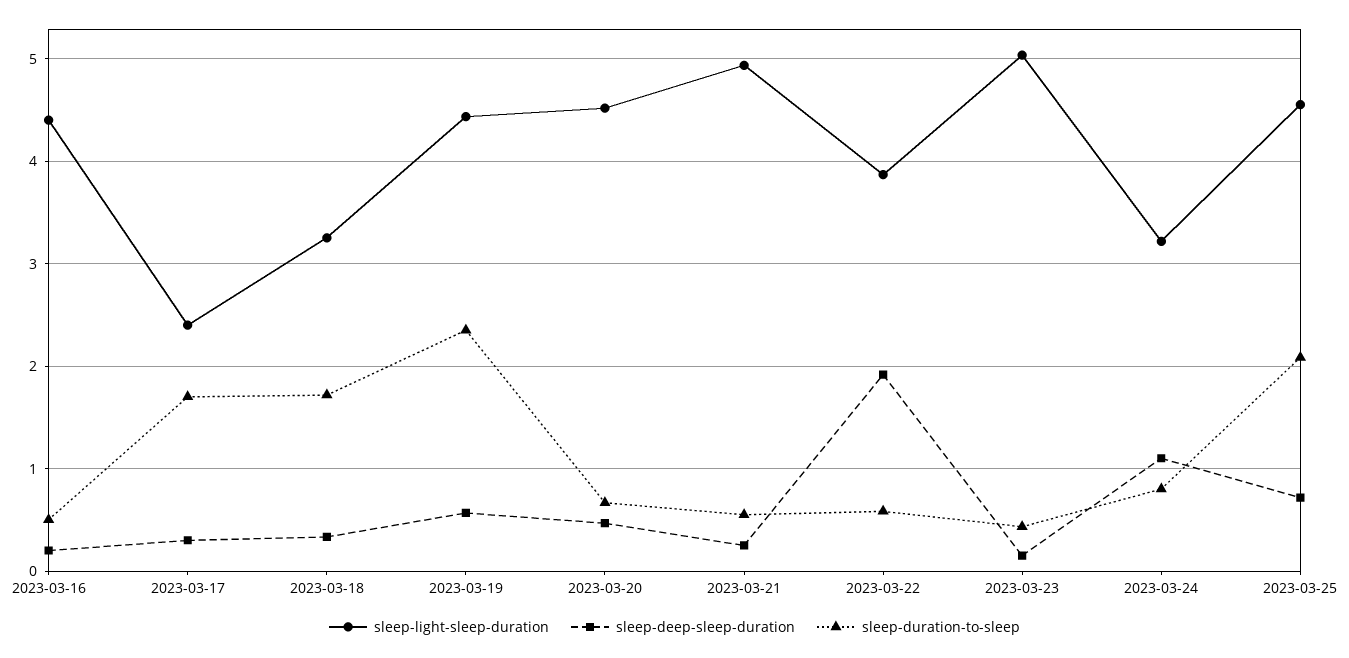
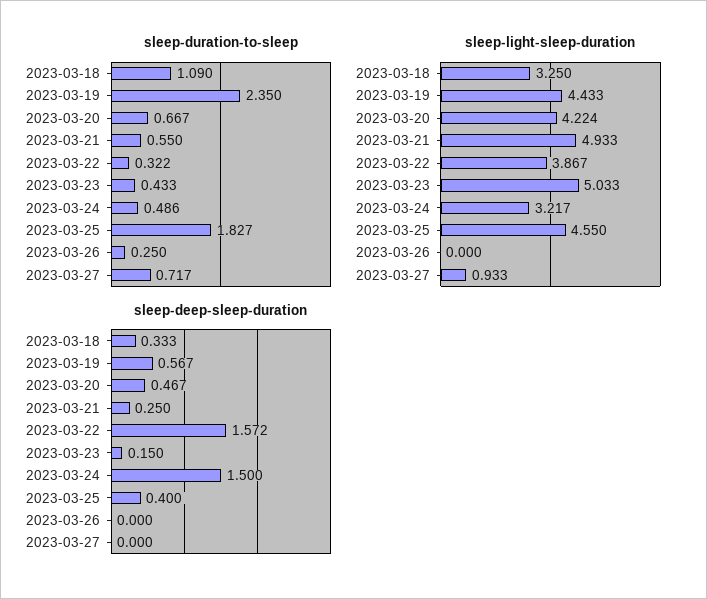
sleep-light-sleep-duration, 2023-03-16: 4.4 -> none
sleep-deep-sleep-duration, 2023-03-16: 0.2 -> none
sleep-duration-to-sleep, 2023-03-16: 0.5 -> none
sleep-light-sleep-duration, 2023-03-17: 2.4 -> none
sleep-deep-sleep-duration, 2023-03-17: 0.3 -> none
sleep-duration-to-sleep, 2023-03-17: 1.7 -> none
sleep-duration-to-sleep, 2023-03-18: 1.7 -> 1.09
sleep-light-sleep-duration, 2023-03-20: 4.5 -> 4.224
sleep-deep-sleep-duration, 2023-03-22: 1.9 -> 1.572
sleep-duration-to-sleep, 2023-03-22: 0.6 -> 0.322
sleep-deep-sleep-duration, 2023-03-24: 1.1 -> 1.5
sleep-duration-to-sleep, 2023-03-24: 0.8 -> 0.486
sleep-deep-sleep-duration, 2023-03-25: 0.7 -> 0.4
sleep-duration-to-sleep, 2023-03-25: 2.1 -> 1.827
sleep-duration-to-sleep, 2023-03-26: none -> 0.25
sleep-duration-to-sleep, 2023-03-27: none -> 0.717
sleep-light-sleep-duration, 2023-03-26: none -> 0
sleep-light-sleep-duration, 2023-03-27: none -> 0.933
sleep-deep-sleep-duration, 2023-03-26: none -> 0
sleep-deep-sleep-duration, 2023-03-27: none -> 0

